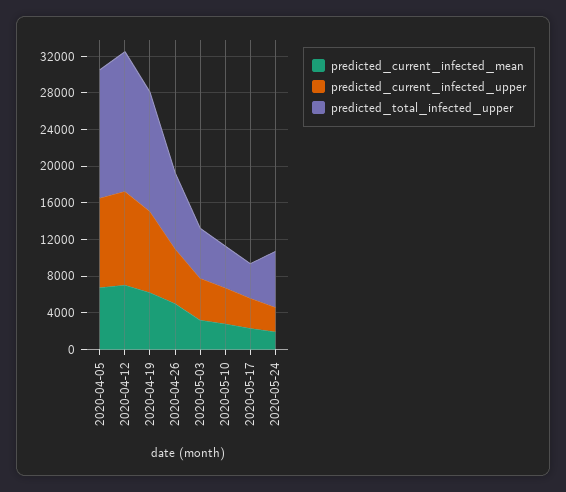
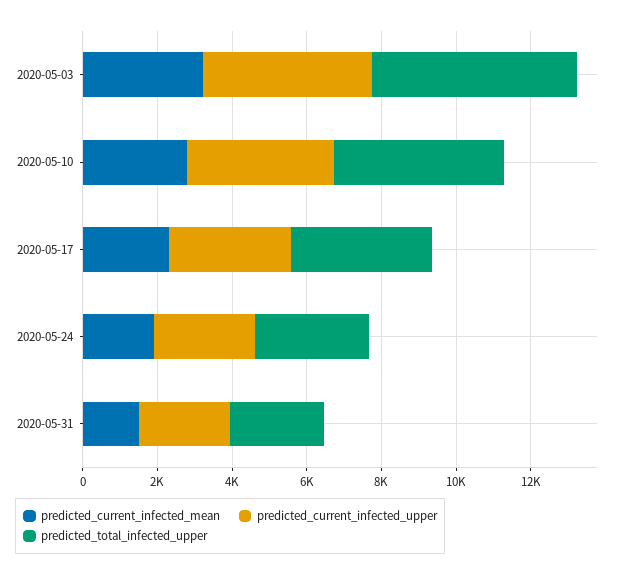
predicted_current_infected_mean, 2020-04-05: 7000 -> none
predicted_current_infected_upper, 2020-04-05: 10000 -> none
predicted_total_infected_upper, 2020-04-05: 14000 -> none
predicted_current_infected_mean, 2020-04-12: 7000 -> none
predicted_current_infected_upper, 2020-04-12: 10000 -> none
predicted_total_infected_upper, 2020-04-12: 15000 -> none
predicted_current_infected_mean, 2020-04-19: 6000 -> none
predicted_current_infected_upper, 2020-04-19: 9000 -> none
predicted_total_infected_upper, 2020-04-19: 13000 -> none
predicted_current_infected_mean, 2020-04-26: 5000 -> none
predicted_current_infected_upper, 2020-04-26: 6000 -> none
predicted_total_infected_upper, 2020-04-26: 8000 -> none
predicted_total_infected_upper, 2020-05-24: 6000 -> 3000
predicted_current_infected_mean, 2020-05-31: none -> 1500
predicted_current_infected_upper, 2020-05-31: none -> 2500
predicted_total_infected_upper, 2020-05-31: none -> 2500

